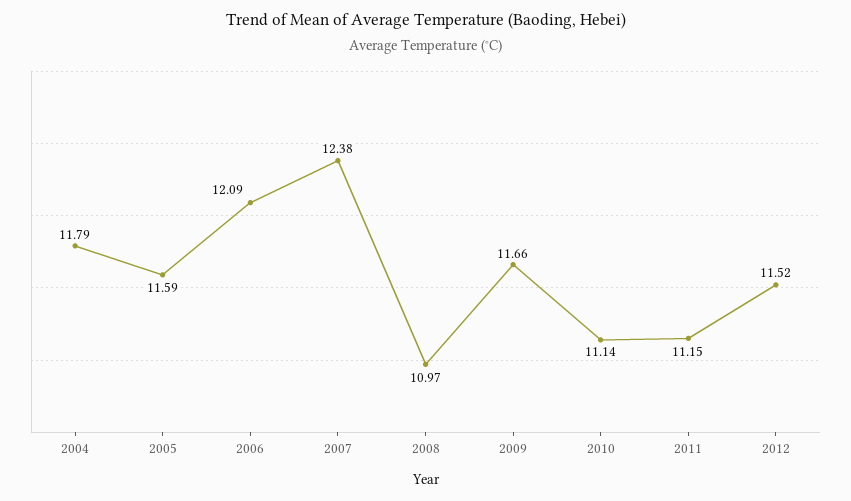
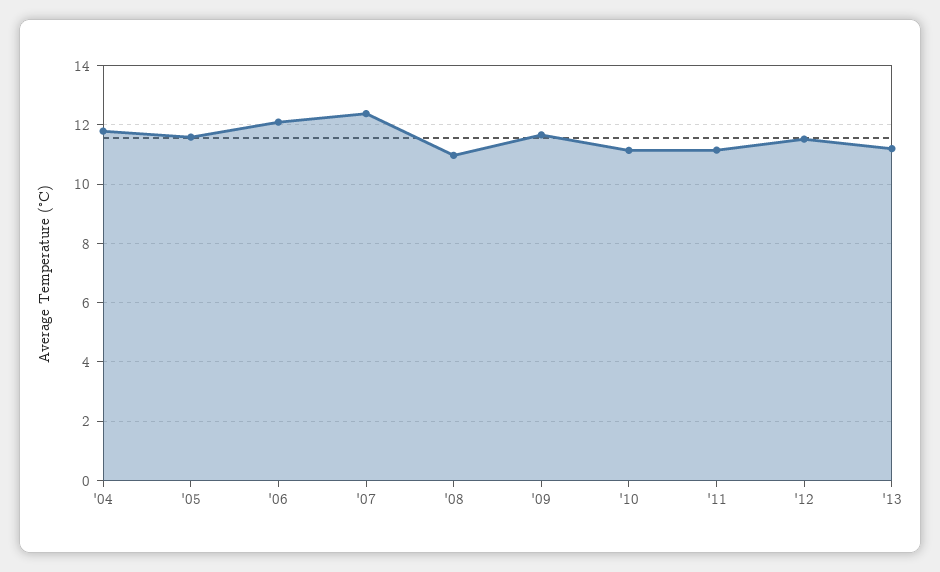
'13: none -> 11.25

